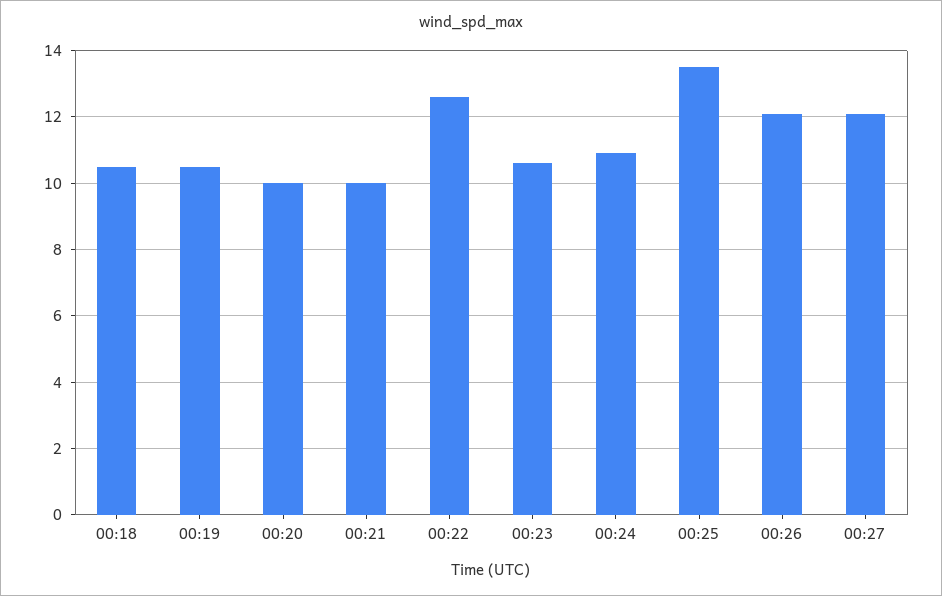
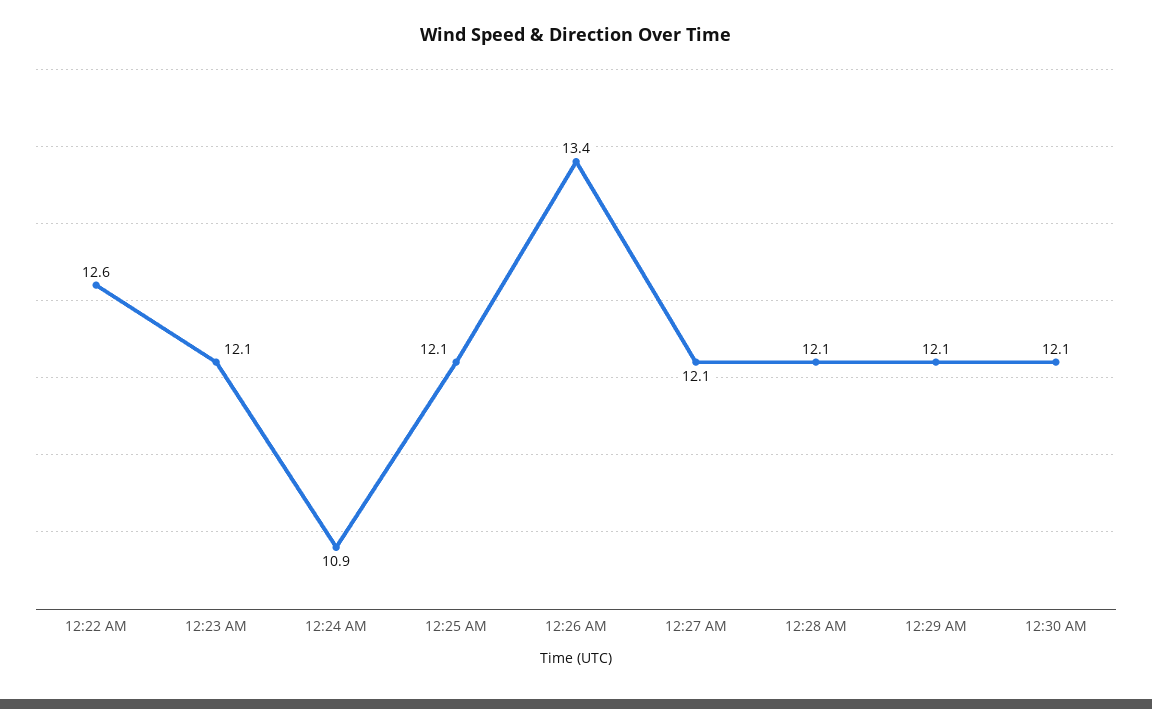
00:18: 10.5 -> none
00:19: 10.5 -> none
00:20: 10 -> none
00:21: 10 -> none
00:23: 10.5 -> 12.1
00:25: 13.5 -> 12.1
00:26: 12 -> 13.4
12:28 AM: none -> 12.1
12:29 AM: none -> 12.1
12:30 AM: none -> 12.1

